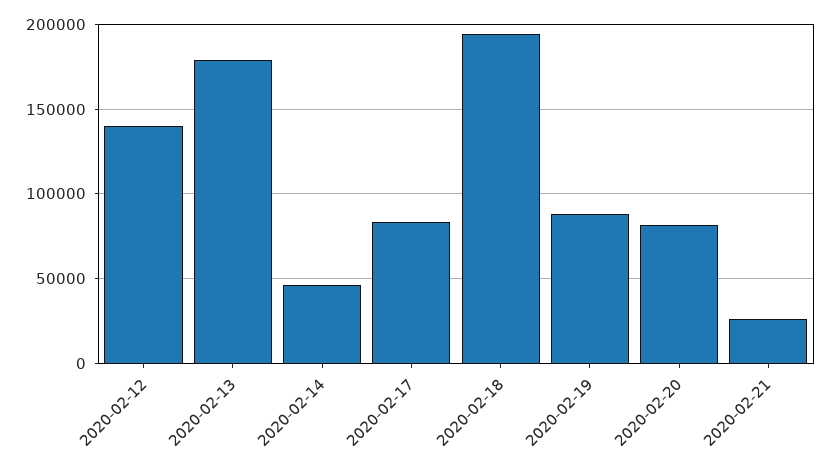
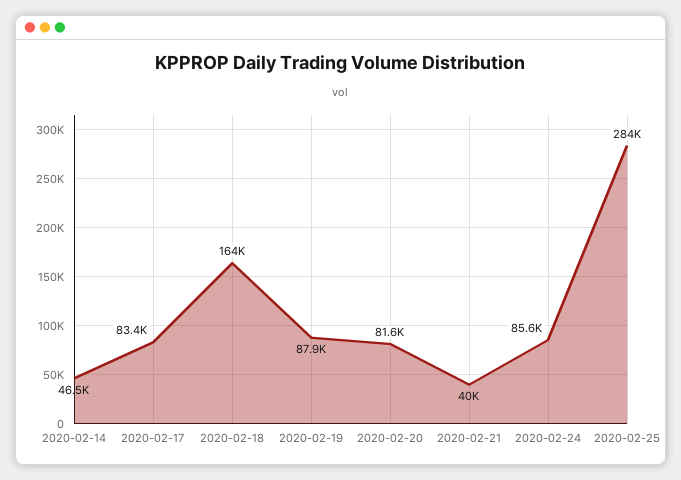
2020-02-12: 140000 -> none
2020-02-13: 180000 -> none
2020-02-18: 195000 -> 164000
2020-02-21: 25000 -> 40000
2020-02-24: none -> 85600
2020-02-25: none -> 284000

